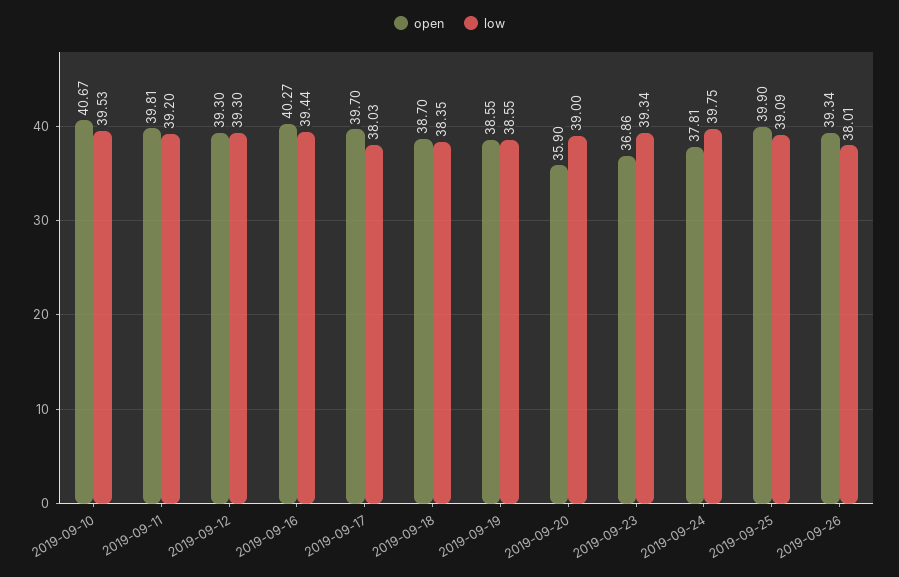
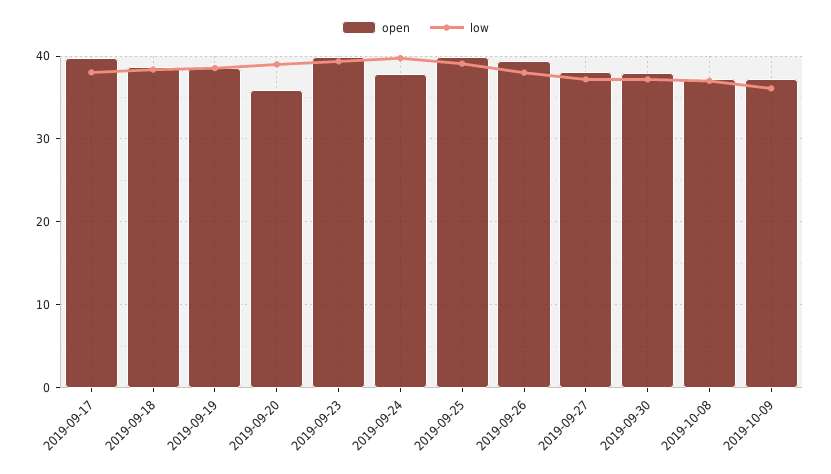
open, 2019-09-10: 40.67 -> none
low, 2019-09-10: 39.53 -> none
open, 2019-09-11: 39.81 -> none
low, 2019-09-11: 39.2 -> none
open, 2019-09-12: 39.3 -> none
low, 2019-09-12: 39.3 -> none
open, 2019-09-16: 40.27 -> none
low, 2019-09-16: 39.44 -> none
open, 2019-09-23: 36.86 -> 40
open, 2019-09-27: none -> 38
low, 2019-09-27: none -> 37
open, 2019-09-30: none -> 38
low, 2019-09-30: none -> 37
open, 2019-10-08: none -> 37
low, 2019-10-08: none -> 37
open, 2019-10-09: none -> 37
low, 2019-10-09: none -> 36

